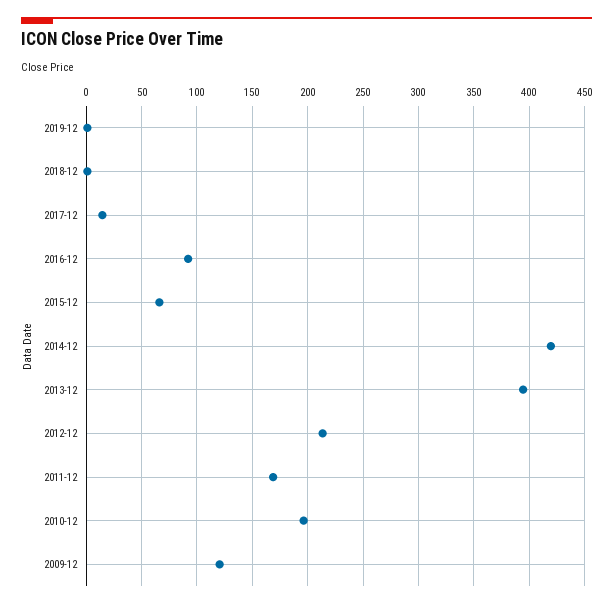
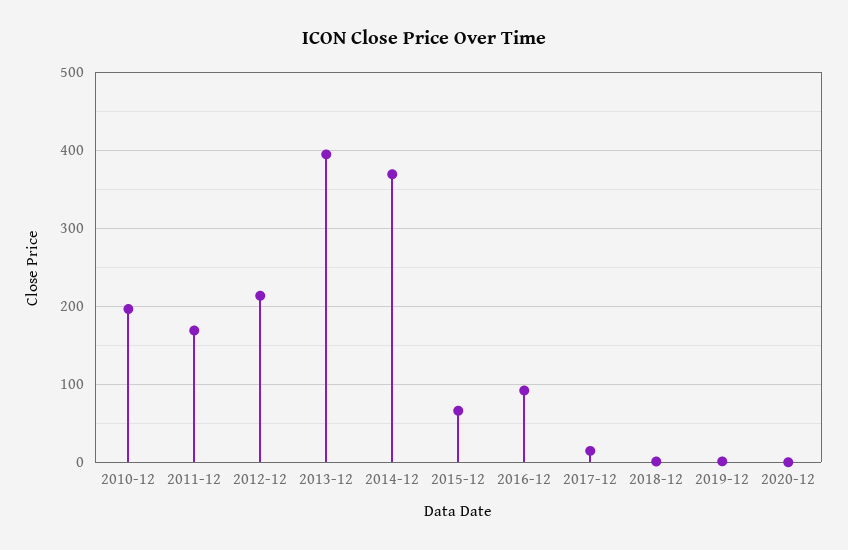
2014-12: 420 -> 370
2009-12: 120 -> none
2020-12: none -> 0

